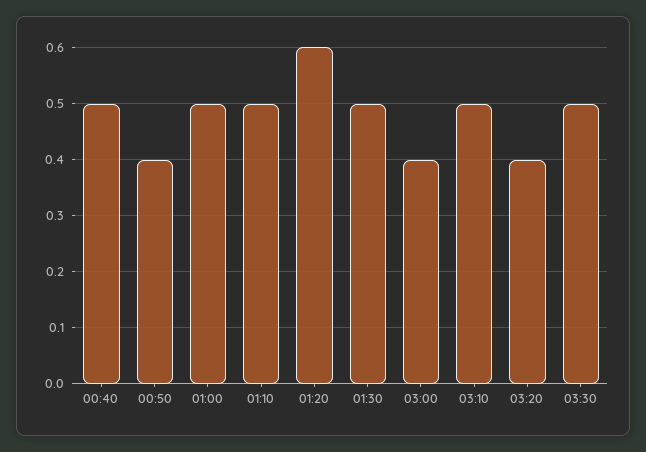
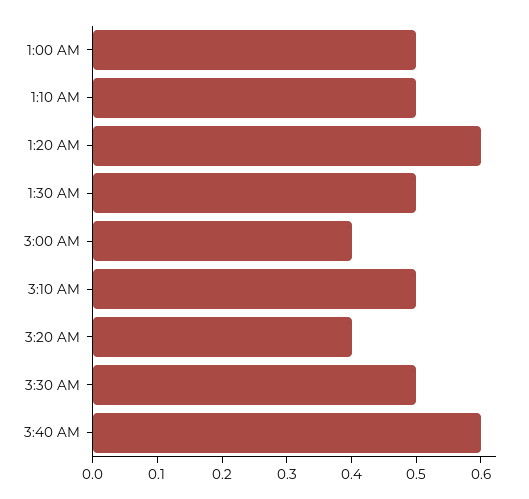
00:40: 0.5 -> none
00:50: 0.4 -> none
3:40 AM: none -> 0.6

